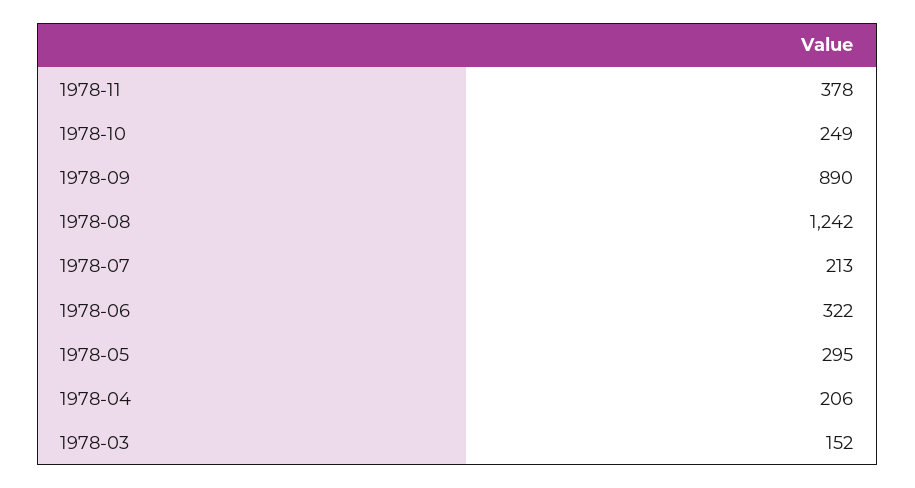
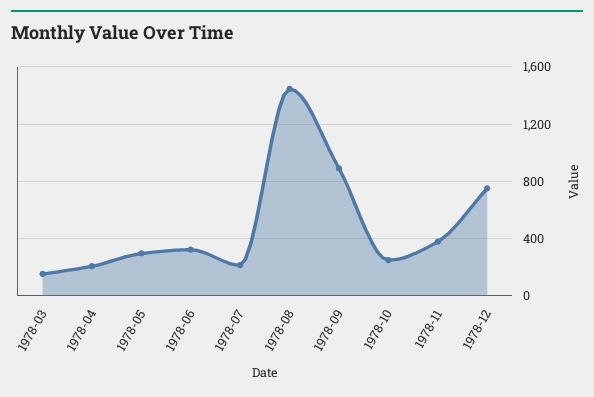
1978-08: 1242 -> 1450
1978-12: none -> 750

